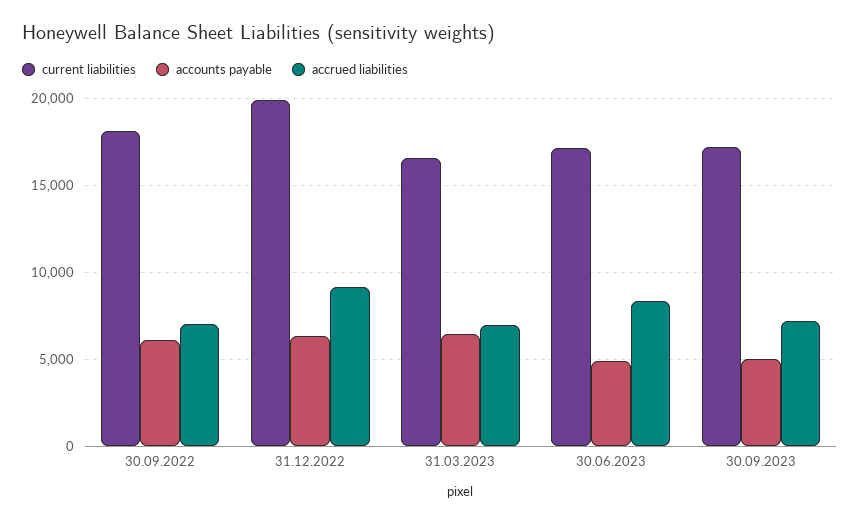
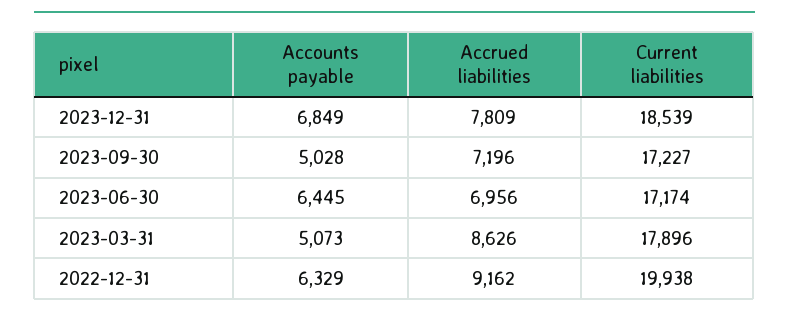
current liabilities, 30.09.2022: 18000 -> none
accounts payable, 30.09.2022: 6000 -> none
accrued liabilities, 30.09.2022: 7000 -> none
current liabilities, 31.03.2023: 16500 -> 17896
accounts payable, 31.03.2023: 6500 -> 5073
accrued liabilities, 31.03.2023: 7000 -> 8626
accounts payable, 30.06.2023: 5000 -> 6445
accrued liabilities, 30.06.2023: 8500 -> 6956
accounts payable, 2023-12-31: none -> 6849
accrued liabilities, 2023-12-31: none -> 7809
current liabilities, 2023-12-31: none -> 18539

